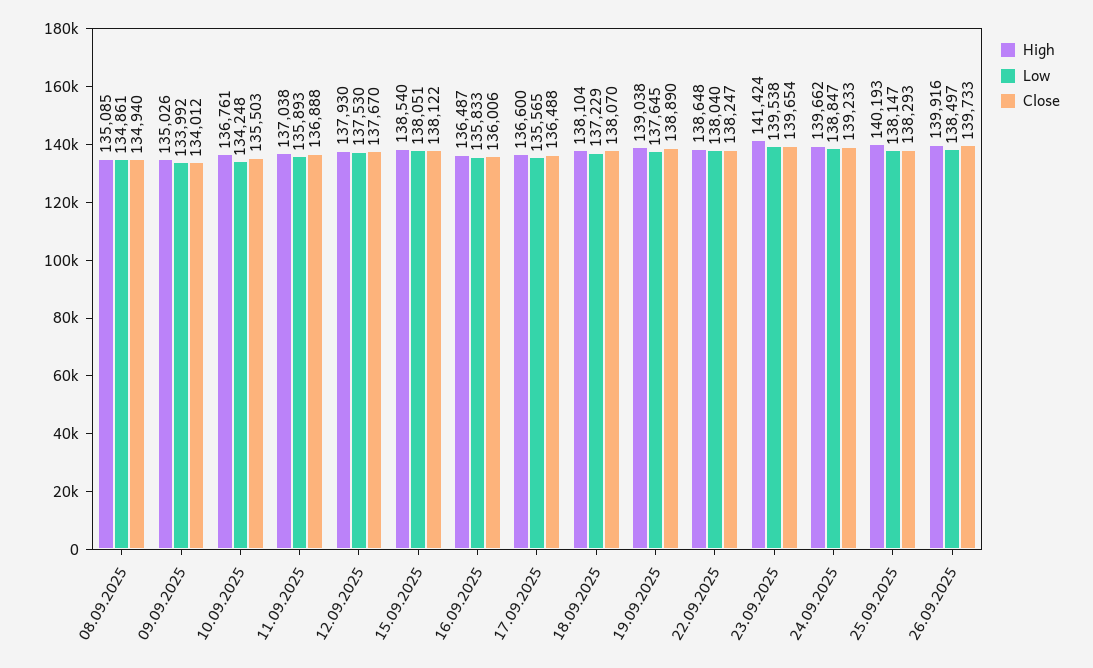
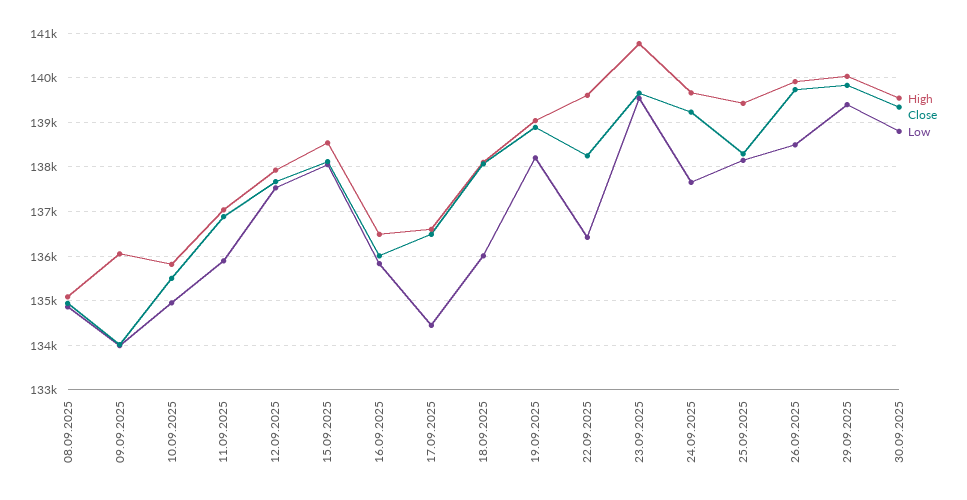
High, 09.09.2025: 135026 -> 136000
High, 10.09.2025: 136761 -> 135800
Low, 10.09.2025: 134248 -> 135000
Low, 17.09.2025: 135565 -> 134400
Low, 18.09.2025: 137229 -> 136000
Low, 19.09.2025: 137645 -> 138200
High, 22.09.2025: 138648 -> 139600
Low, 22.09.2025: 138040 -> 136400
High, 23.09.2025: 141424 -> 140800
Low, 24.09.2025: 138847 -> 137600
High, 25.09.2025: 140193 -> 139400
High, 29.09.2025: none -> 140000
Close, 29.09.2025: none -> 139800
Low, 29.09.2025: none -> 139400
High, 30.09.2025: none -> 139600
Close, 30.09.2025: none -> 139400
Low, 30.09.2025: none -> 138800

